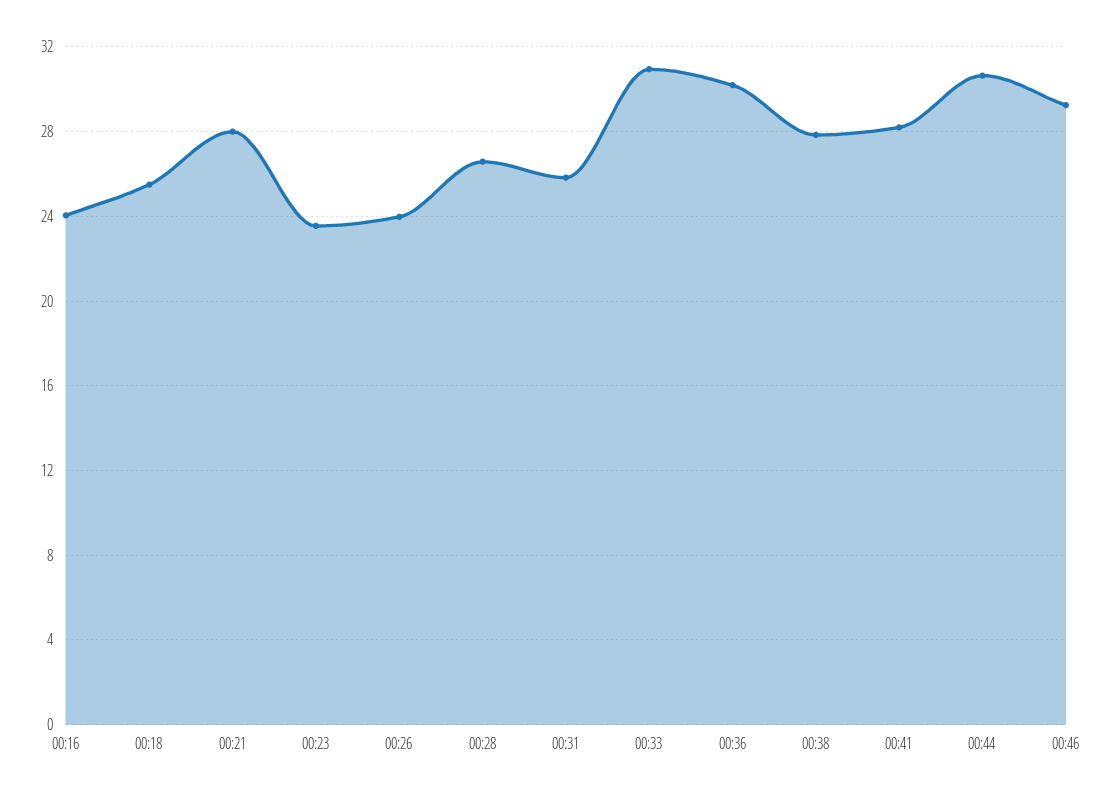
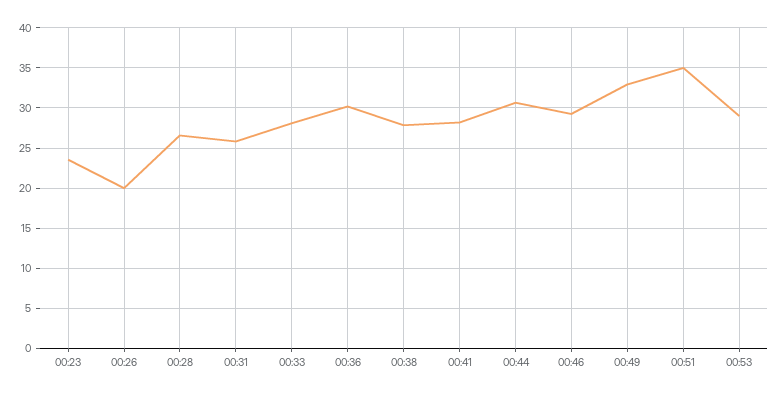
00:16: 24 -> none
00:18: 25.5 -> none
00:21: 28 -> none
00:26: 24 -> 20
00:33: 31 -> 28
00:49: none -> 33
00:51: none -> 35
00:53: none -> 29

